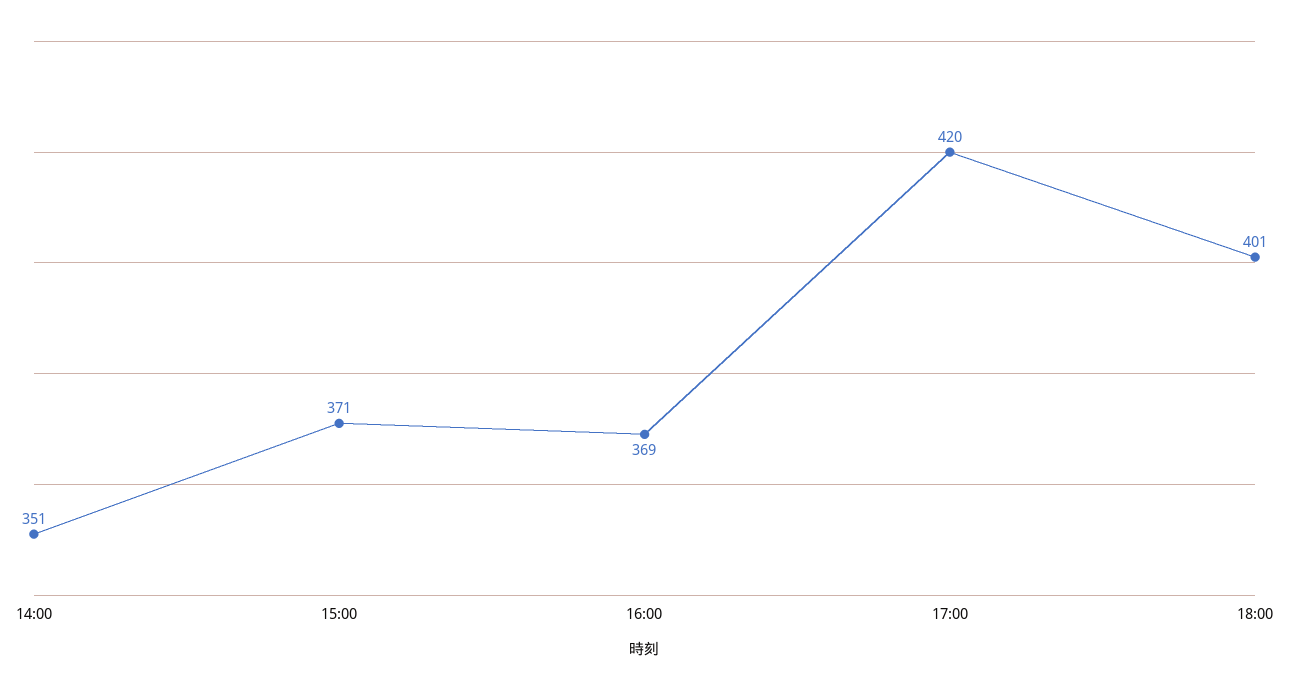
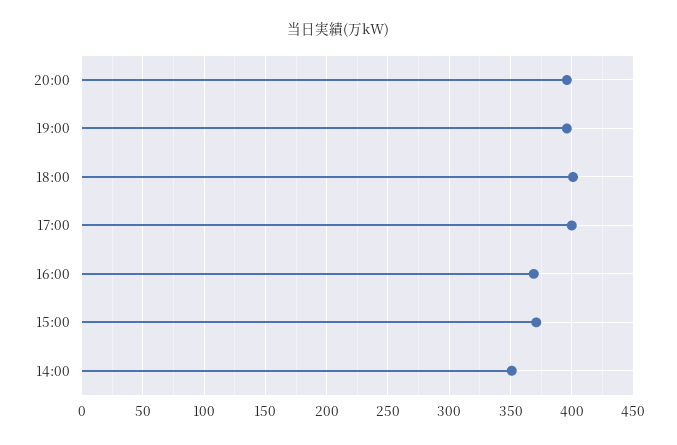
17:00: 420 -> 400
20:00: none -> 395
19:00: none -> 395

